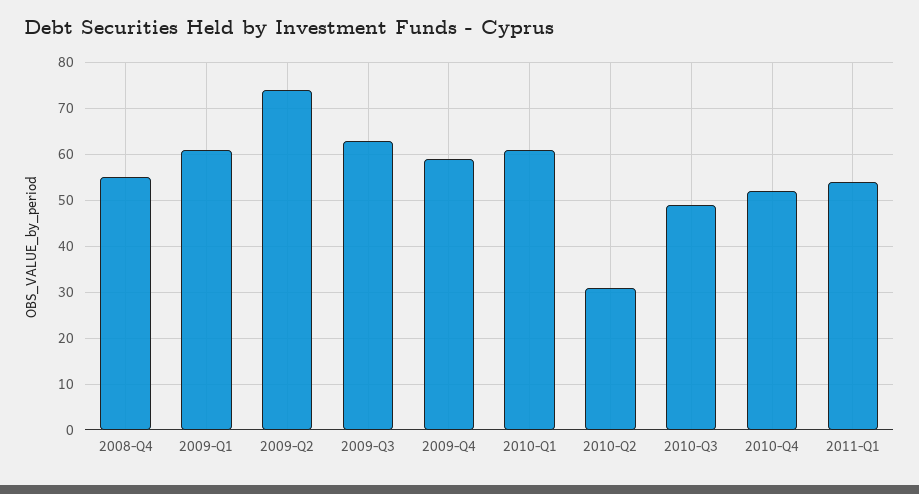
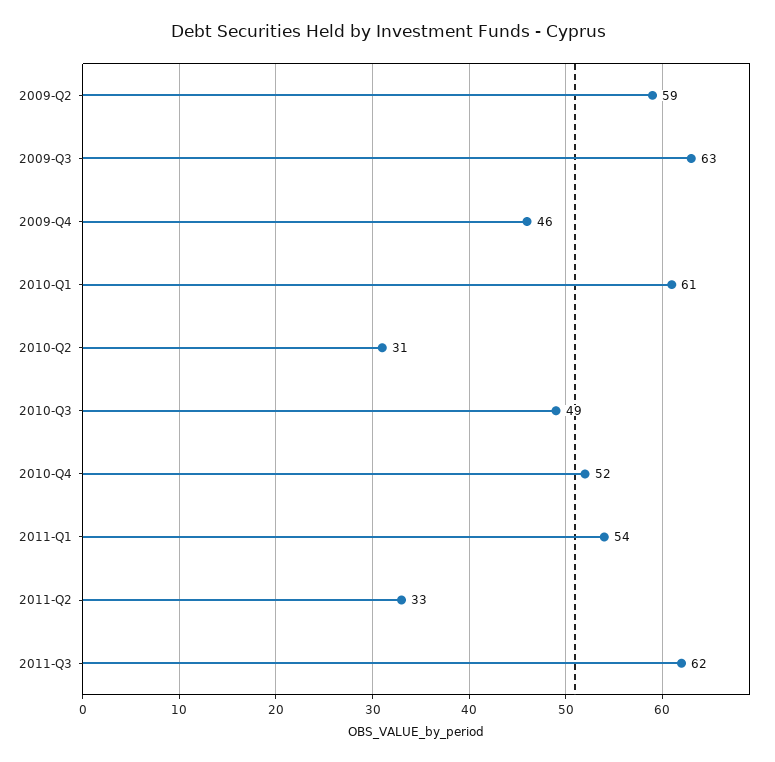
2008-Q4: 55 -> none
2009-Q1: 60 -> none
2009-Q2: 75 -> 59
2009-Q4: 60 -> 46
2011-Q2: none -> 33
2011-Q3: none -> 62

